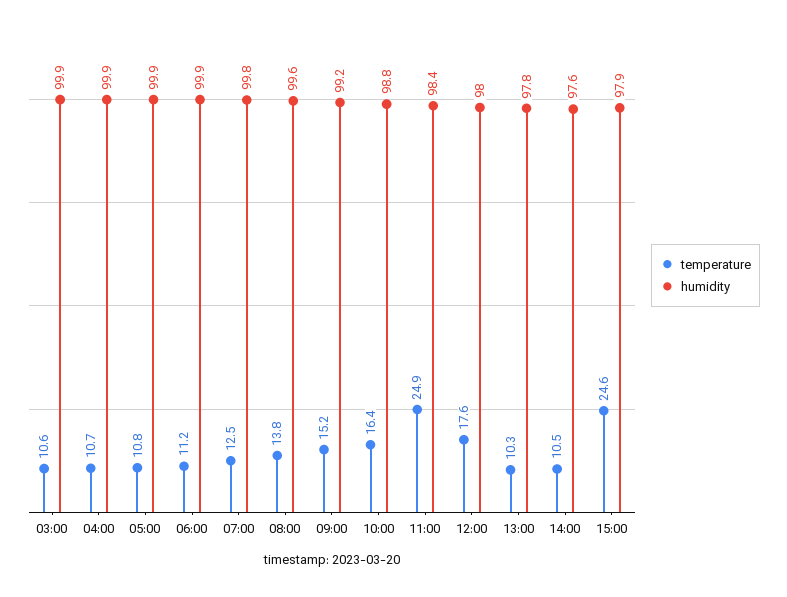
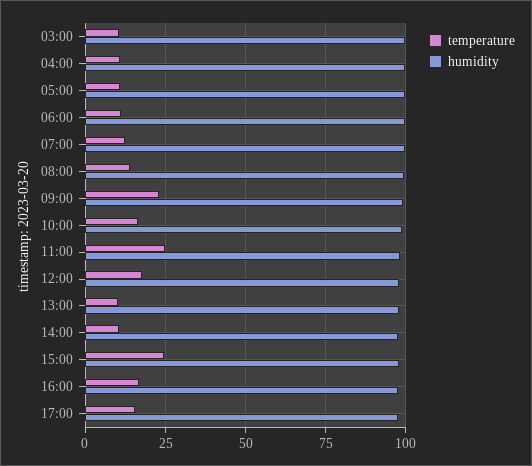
temperature, 09:00: 15.2 -> 22.5
temperature, 16:00: none -> 17.5
humidity, 16:00: none -> 97.5
temperature, 17:00: none -> 15
humidity, 17:00: none -> 97.5

